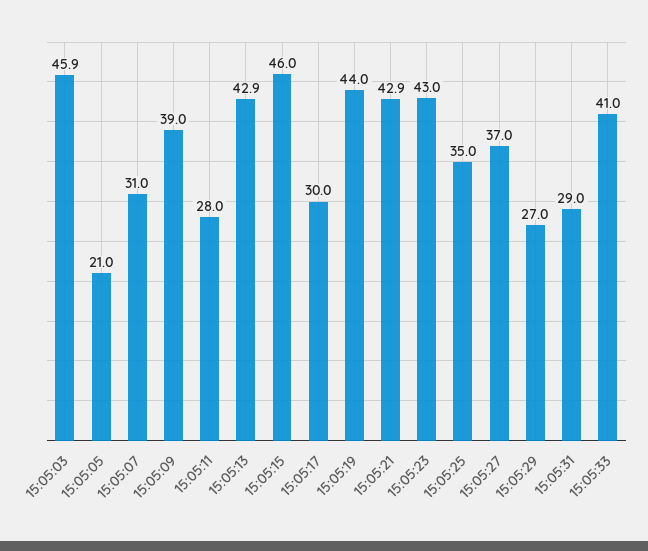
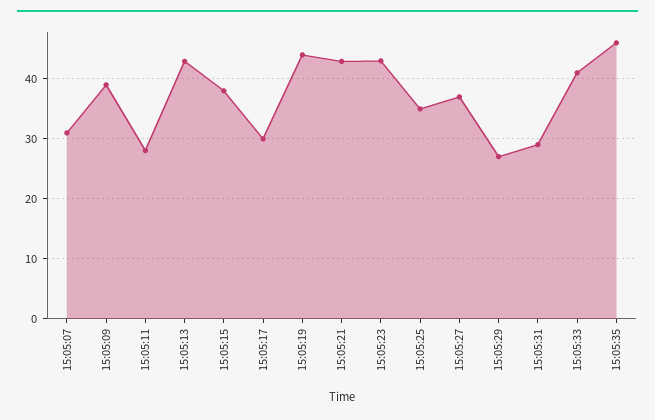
15:05:03: 45.9 -> none
15:05:05: 21 -> none
15:05:15: 46 -> 38
15:05:35: none -> 46

